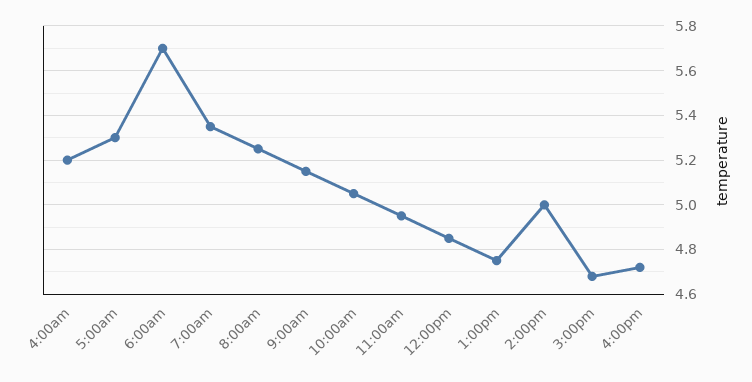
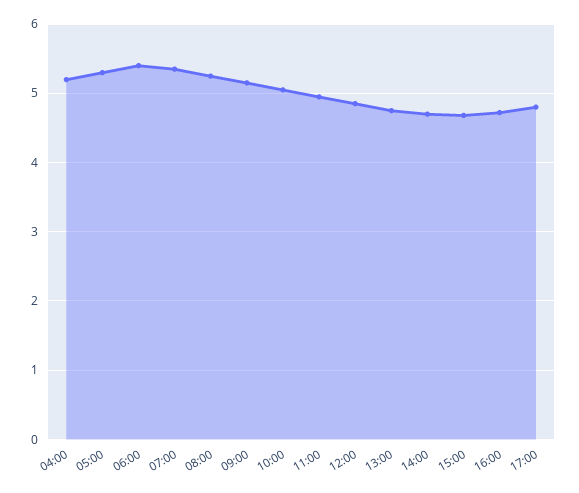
6:00am: 5.7 -> 5.4
2:00pm: 5 -> 4.7
17:00: none -> 4.8

